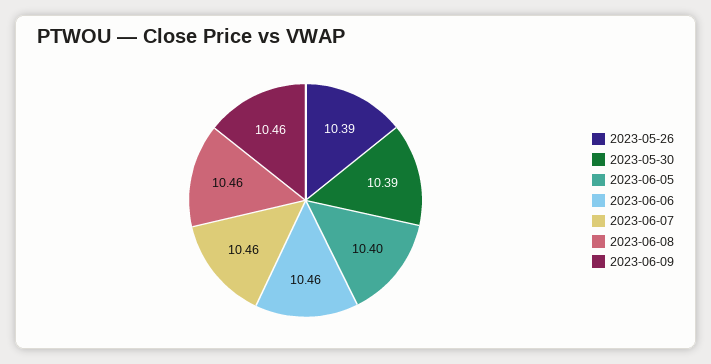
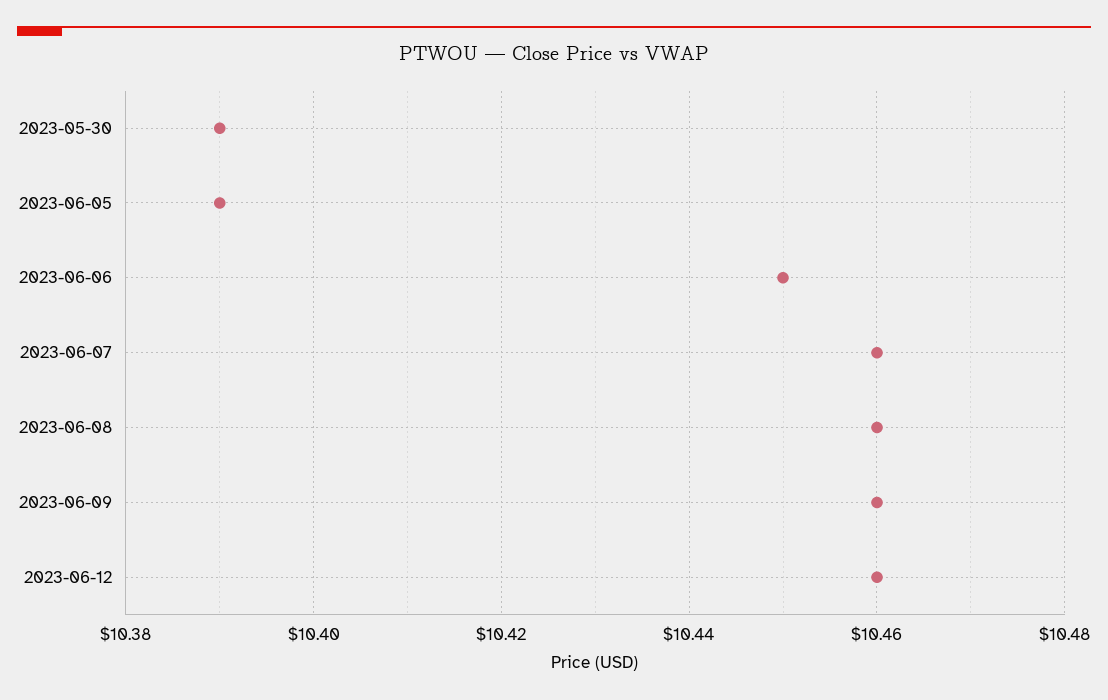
2023-05-26: 10.39 -> none
2023-06-05: 10.4 -> 10.39
2023-06-06: 10.46 -> 10.45
2023-06-12: none -> 10.46

